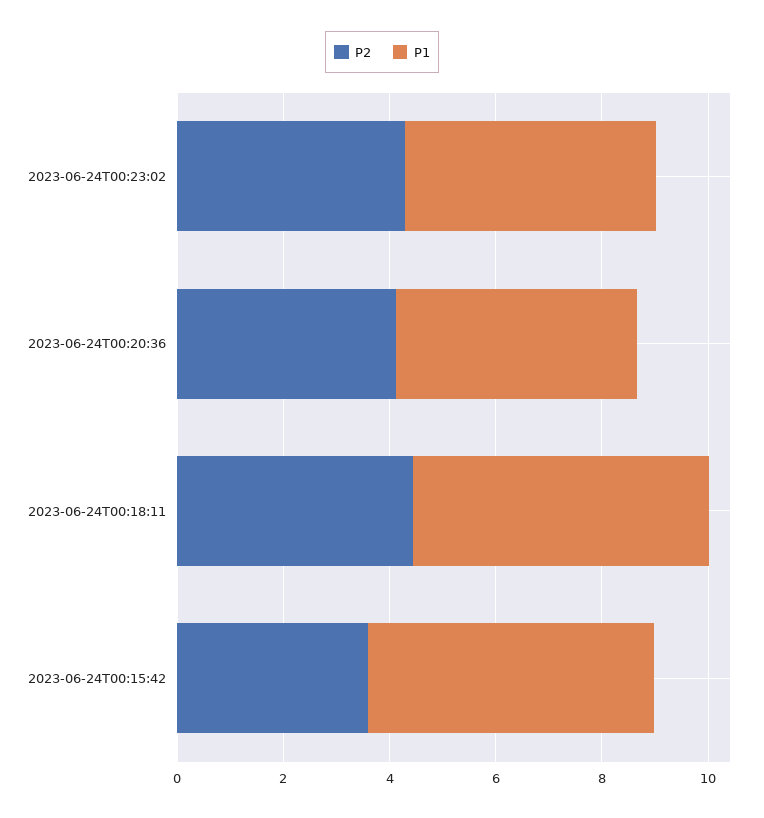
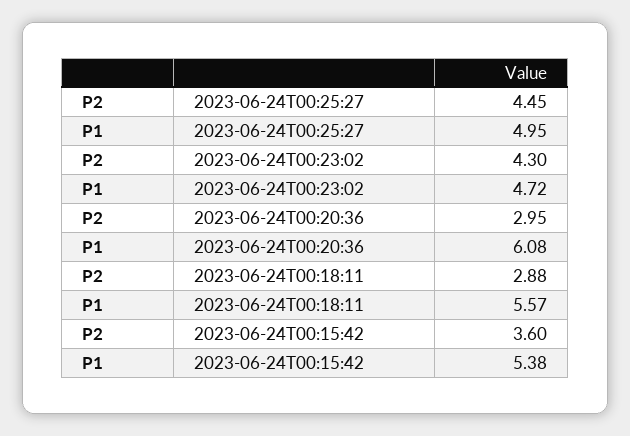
P2, 2023-06-24T00:20:36: 4 -> 2.95
P1, 2023-06-24T00:20:36: 4.5 -> 6.08
P2, 2023-06-24T00:18:11: 4.5 -> 2.88
P2, 2023-06-24T00:25:27: none -> 4.45
P1, 2023-06-24T00:25:27: none -> 4.95

